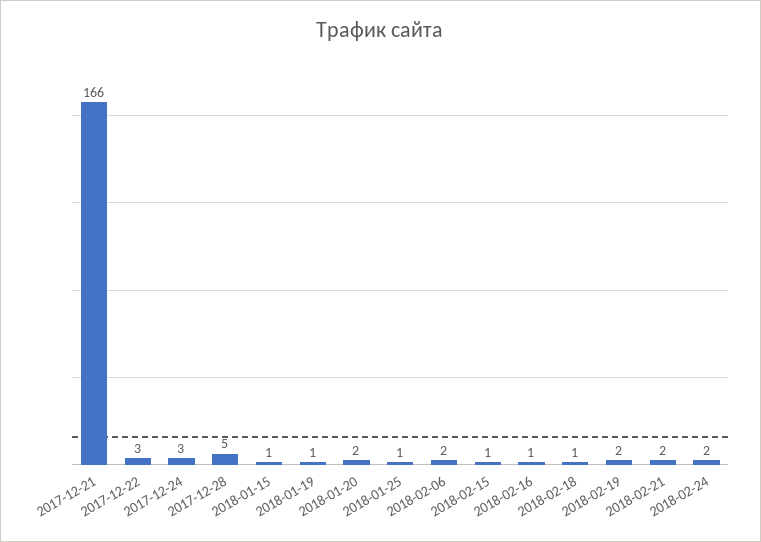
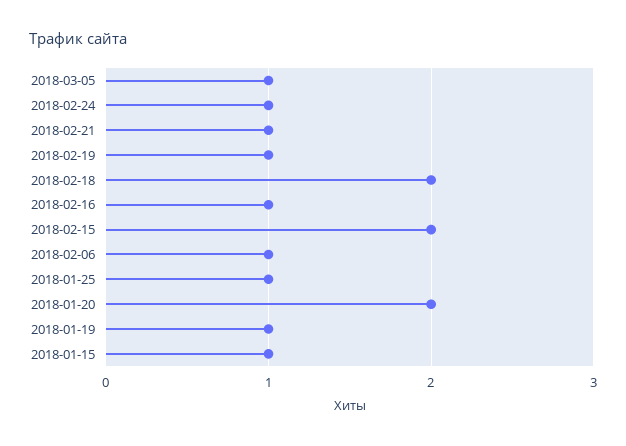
2017-12-21: 166 -> none
2017-12-22: 3 -> none
2017-12-24: 3 -> none
2017-12-28: 5 -> none
2018-02-06: 2 -> 1
2018-02-15: 1 -> 2
2018-02-18: 1 -> 2
2018-02-19: 2 -> 1
2018-02-21: 2 -> 1
2018-02-24: 2 -> 1
2018-03-05: none -> 1

